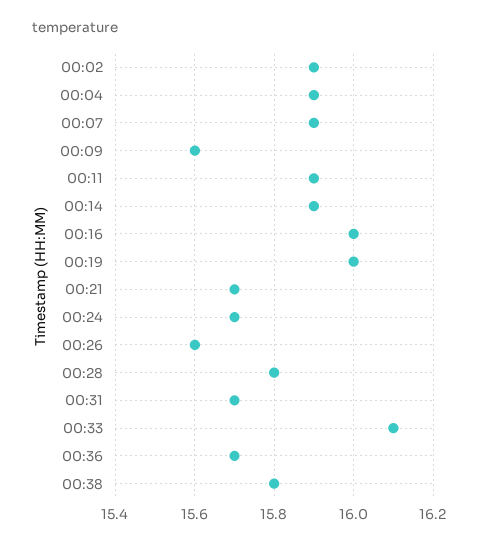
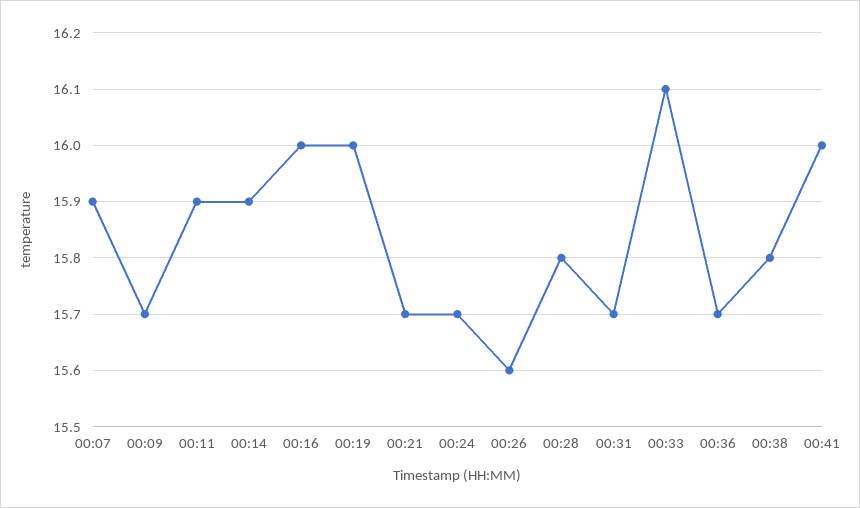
00:02: 15.9 -> none
00:04: 15.9 -> none
00:09: 15.6 -> 15.7
00:41: none -> 16

